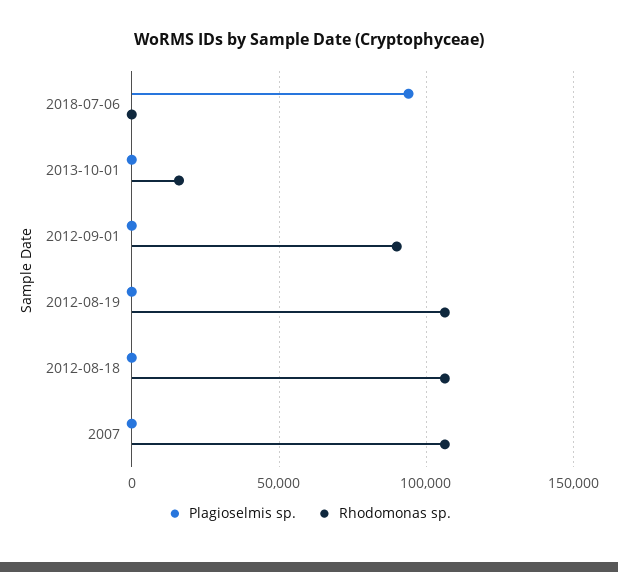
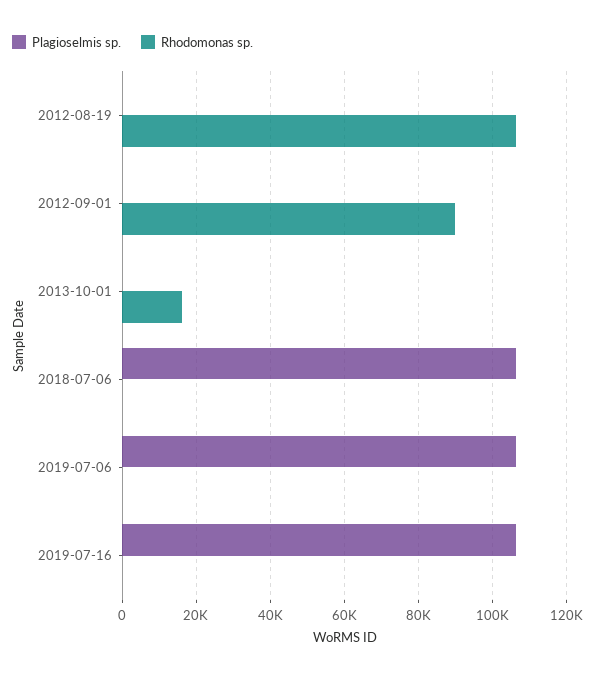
Plagioselmis sp., 2018-07-06: 95000 -> 106000
Plagioselmis sp., 2012-08-18: 0 -> none
Rhodomonas sp., 2012-08-18: 105000 -> none
Plagioselmis sp., 2007: 0 -> none
Rhodomonas sp., 2007: 105000 -> none
Plagioselmis sp., 2019-07-06: none -> 106000
Rhodomonas sp., 2019-07-06: none -> 0
Plagioselmis sp., 2019-07-16: none -> 106000
Rhodomonas sp., 2019-07-16: none -> 0

